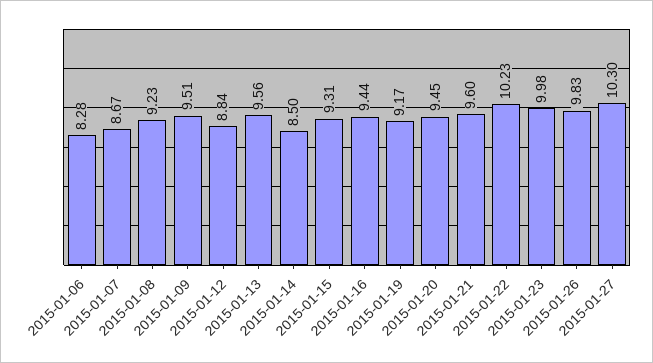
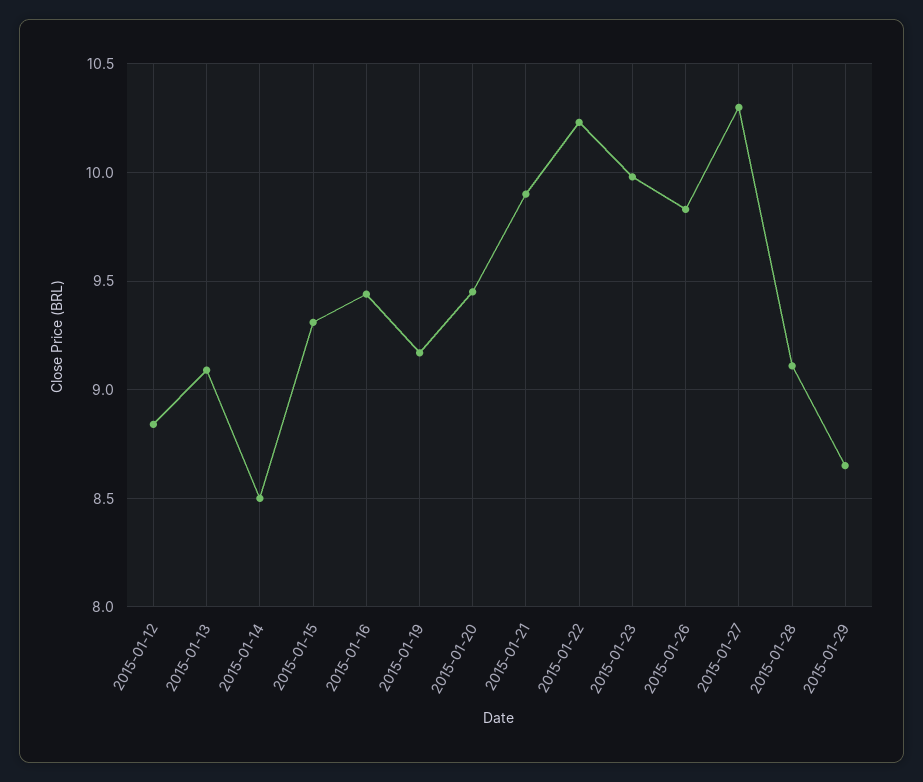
2015-01-06: 8.28 -> none
2015-01-07: 8.67 -> none
2015-01-08: 9.23 -> none
2015-01-09: 9.51 -> none
2015-01-13: 9.56 -> 9.1
2015-01-21: 9.6 -> 9.9
2015-01-28: none -> 9.1
2015-01-29: none -> 8.65

